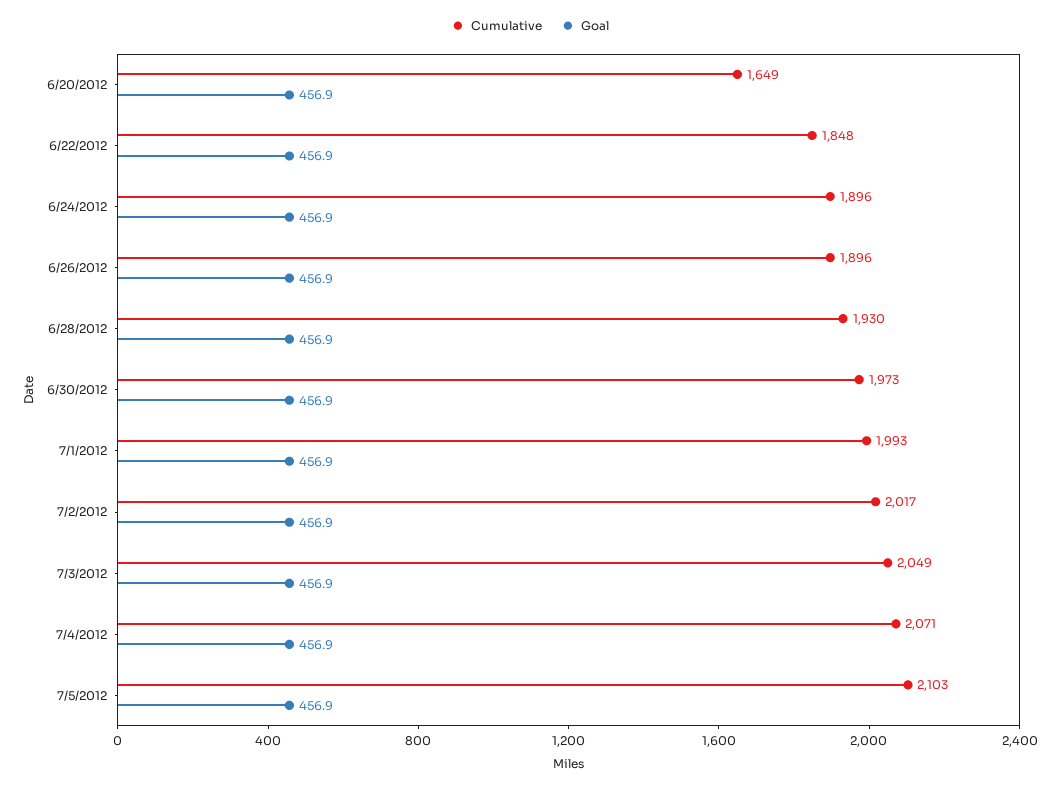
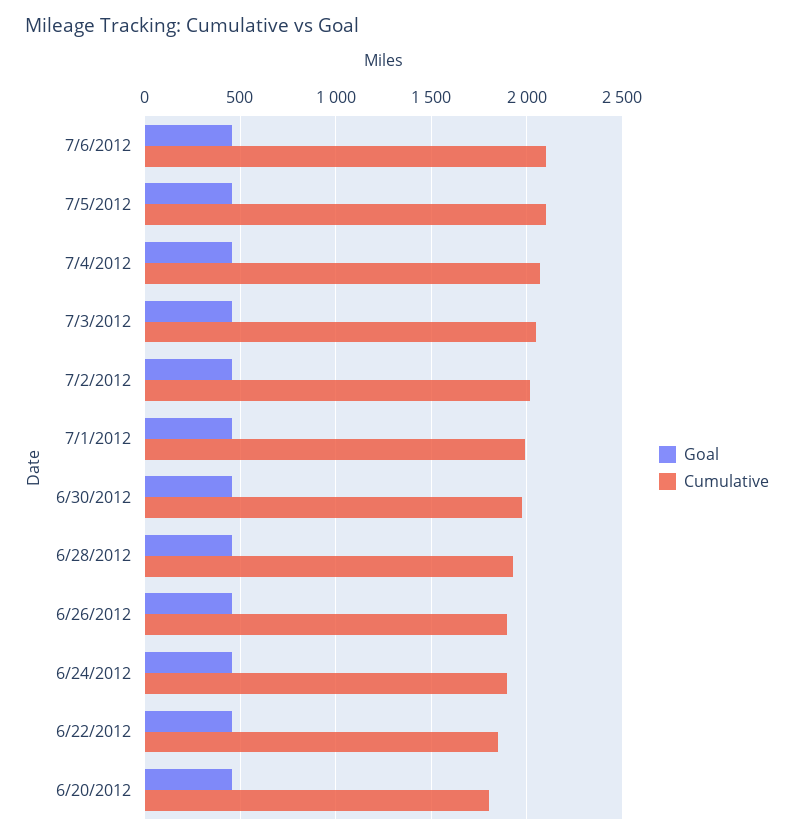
Cumulative, 6/20/2012: 1649 -> 1800
Goal, 7/6/2012: none -> 450
Cumulative, 7/6/2012: none -> 2100

